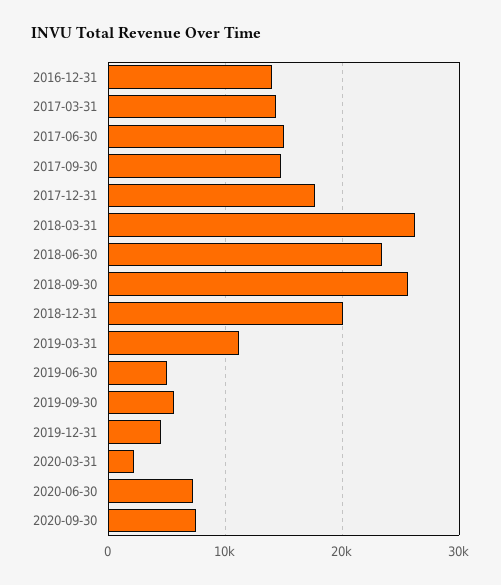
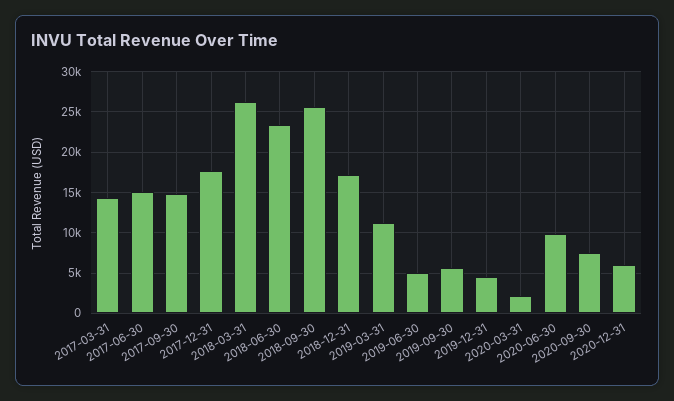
2016-12-31: 14000 -> none
2018-12-31: 20000 -> 17000
2020-06-30: 7000 -> 10000
2020-12-31: none -> 6000

